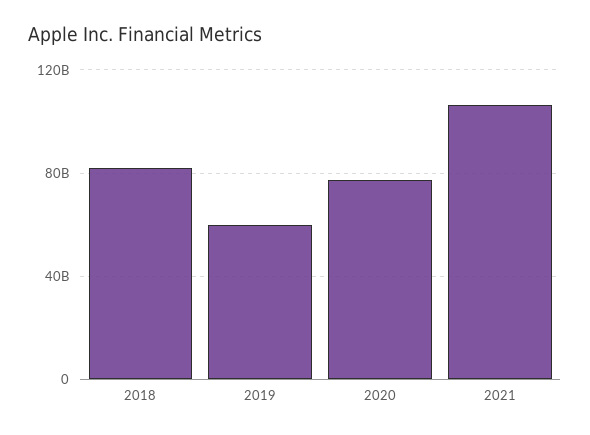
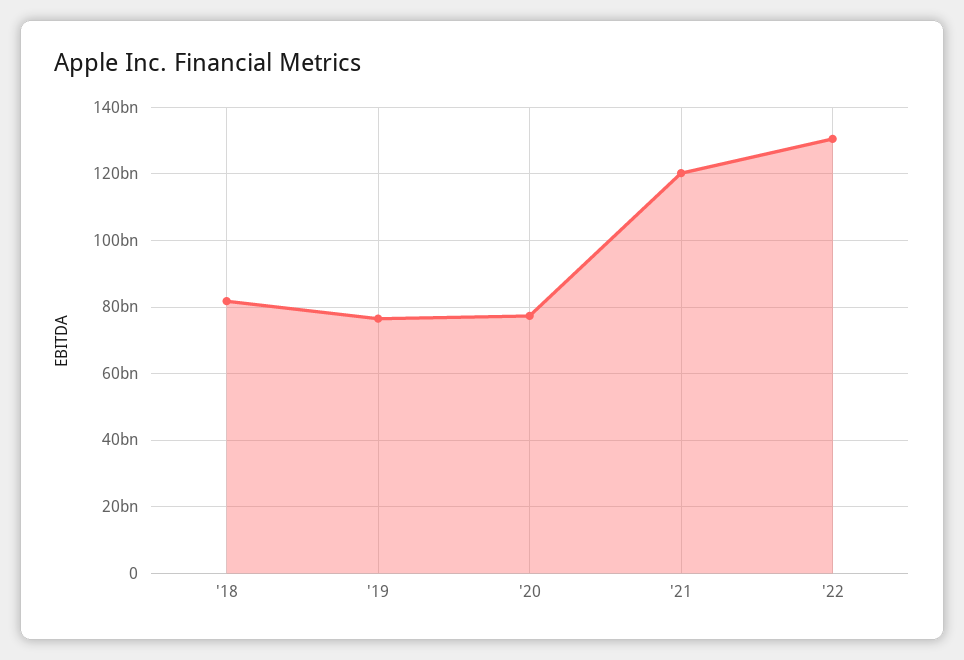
2019: 60000000000 -> 76000000000
2021: 105000000000 -> 120000000000
'22: none -> 130000000000

